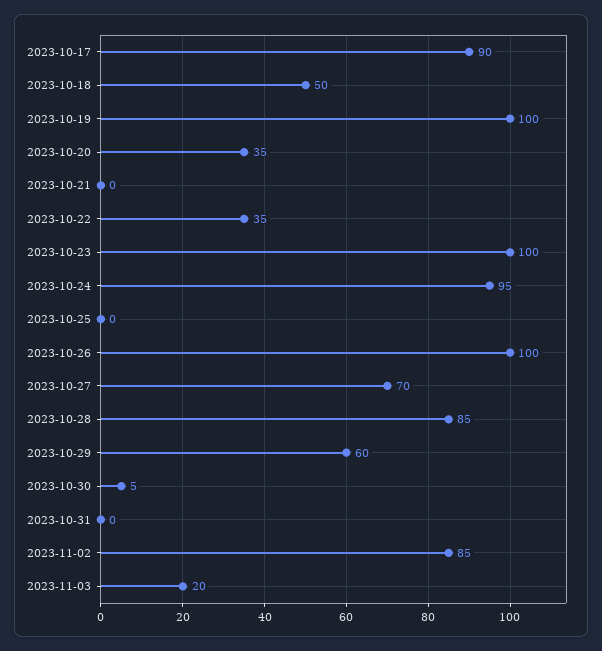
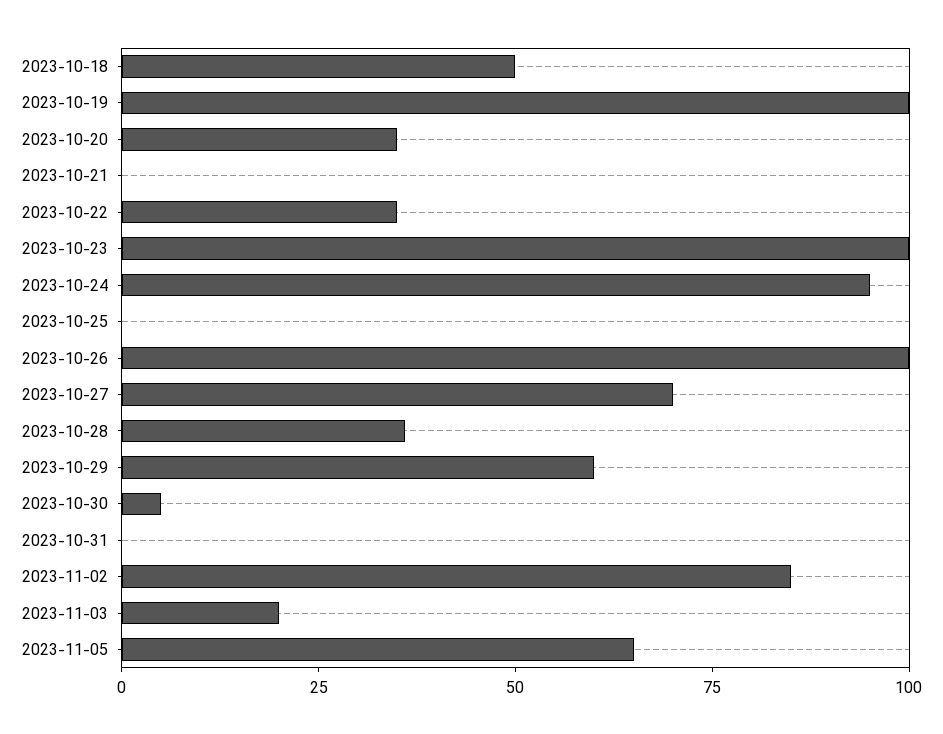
2023-10-17: 90 -> none
2023-10-28: 85 -> 35
2023-11-05: none -> 65

